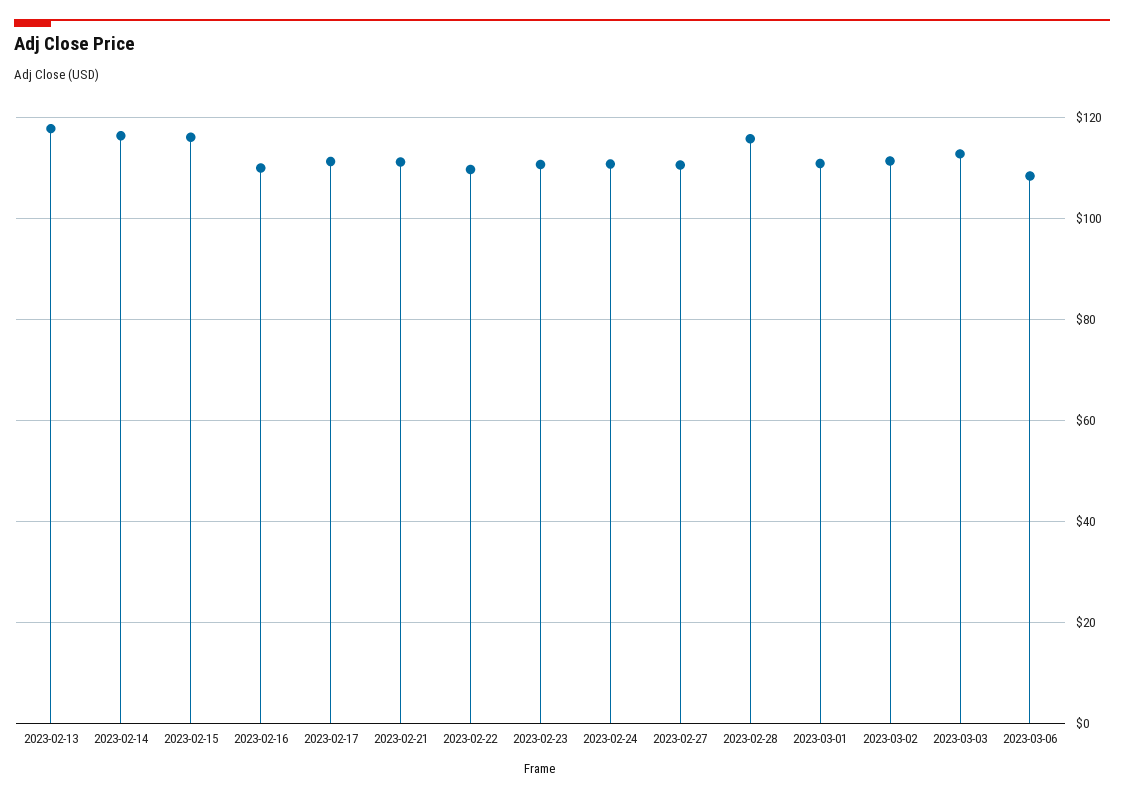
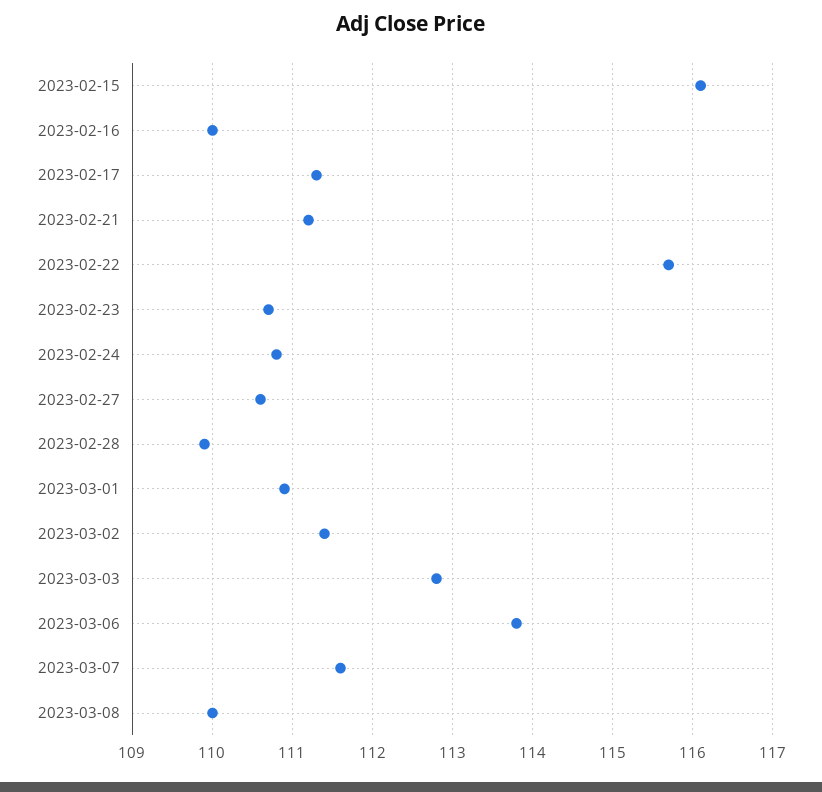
2023-02-13: 118 -> none
2023-02-14: 116 -> none
2023-02-22: 110 -> 115.7
2023-02-28: 116 -> 109.9
2023-03-06: 108 -> 113.8
2023-03-07: none -> 111.6
2023-03-08: none -> 110

